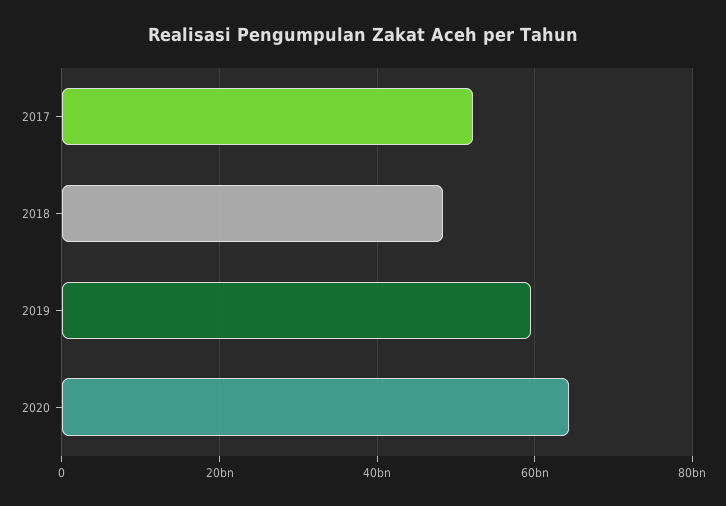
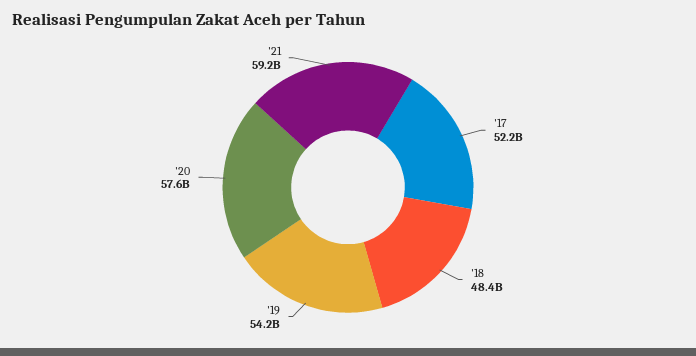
2019: 60000000000 -> 54200000000
2020: 64000000000 -> 57600000000
'21: none -> 59200000000

